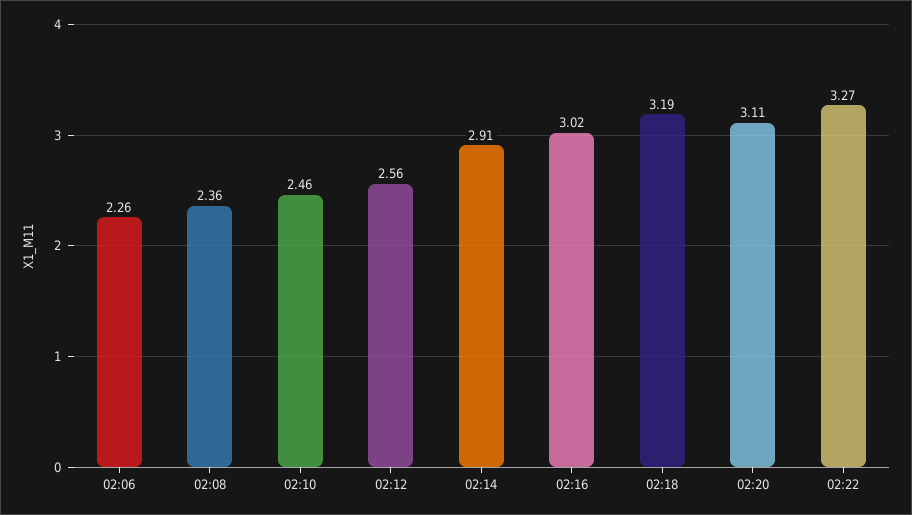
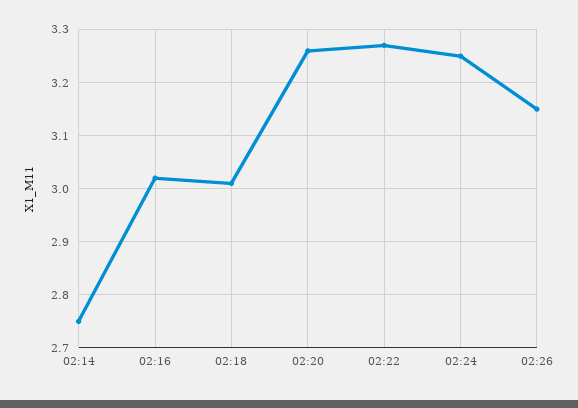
02:06: 2.26 -> none
02:08: 2.36 -> none
02:10: 2.46 -> none
02:12: 2.56 -> none
02:14: 2.91 -> 2.75
02:18: 3.19 -> 3
02:20: 3.11 -> 3.25
02:24: none -> 3.25
02:26: none -> 3.15

